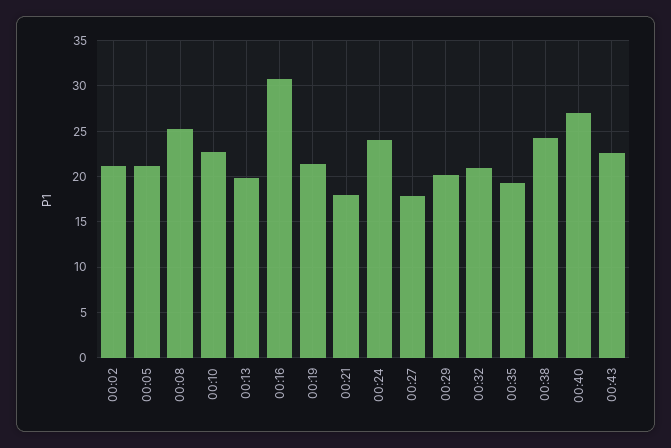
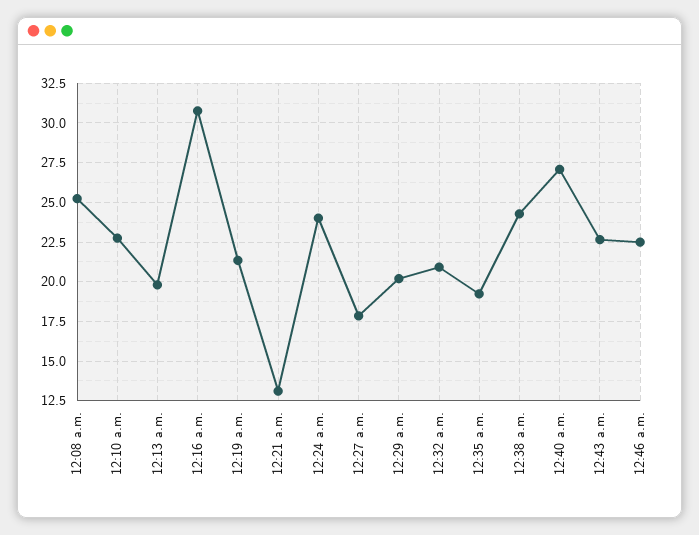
00:02: 21 -> none
00:05: 21 -> none
00:21: 18 -> 13
12:46 a.m.: none -> 22.5

